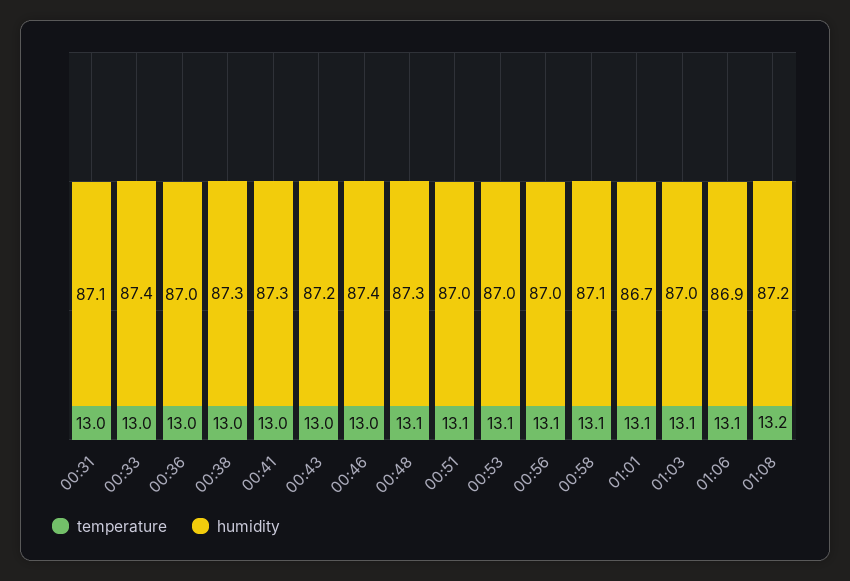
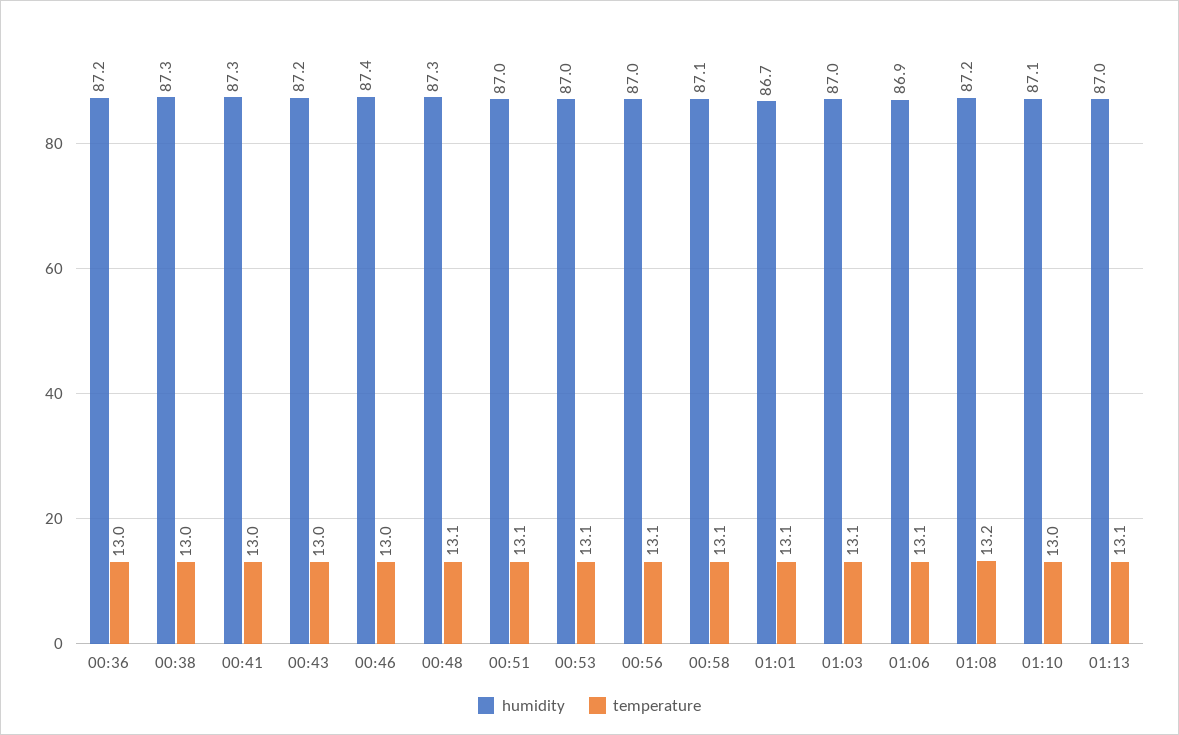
temperature, 00:31: 13 -> none
humidity, 00:31: 87.1 -> none
temperature, 00:33: 13 -> none
humidity, 00:33: 87.4 -> none
humidity, 00:36: 87 -> 87.2
humidity, 01:10: none -> 87.1
temperature, 01:10: none -> 13
humidity, 01:13: none -> 87
temperature, 01:13: none -> 13.1

